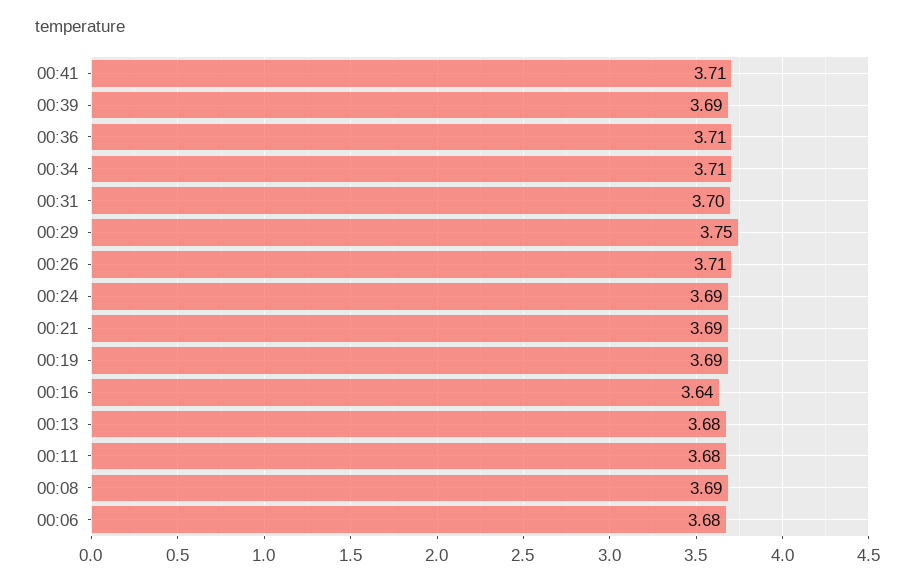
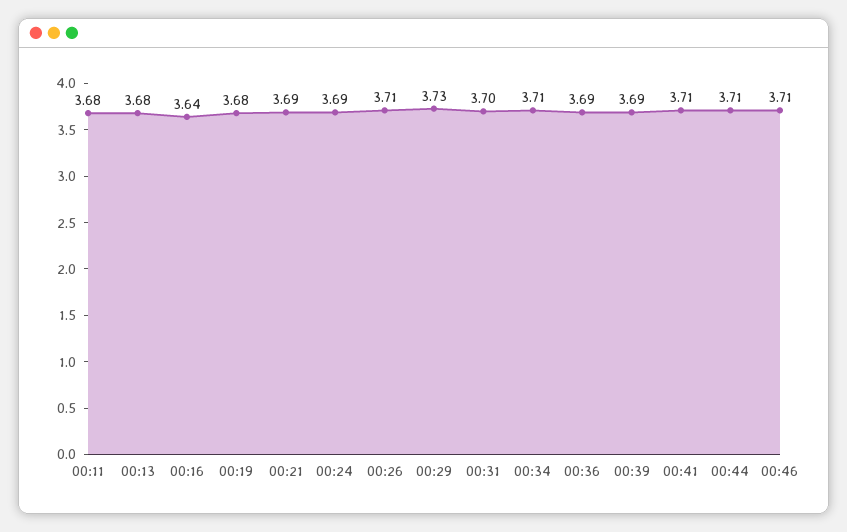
00:36: 3.71 -> 3.69
00:29: 3.75 -> 3.73
00:19: 3.69 -> 3.68
00:08: 3.69 -> none
00:06: 3.68 -> none
00:44: none -> 3.71
00:46: none -> 3.71

